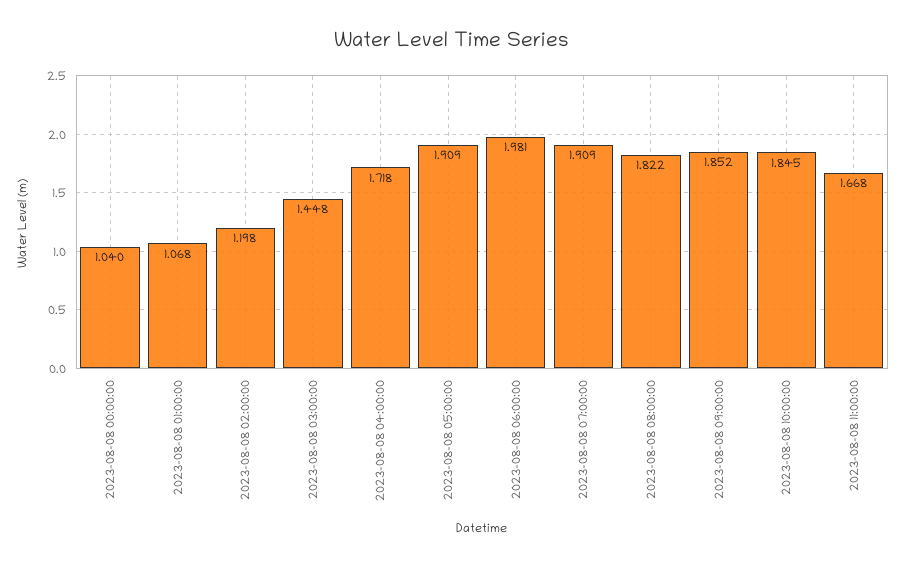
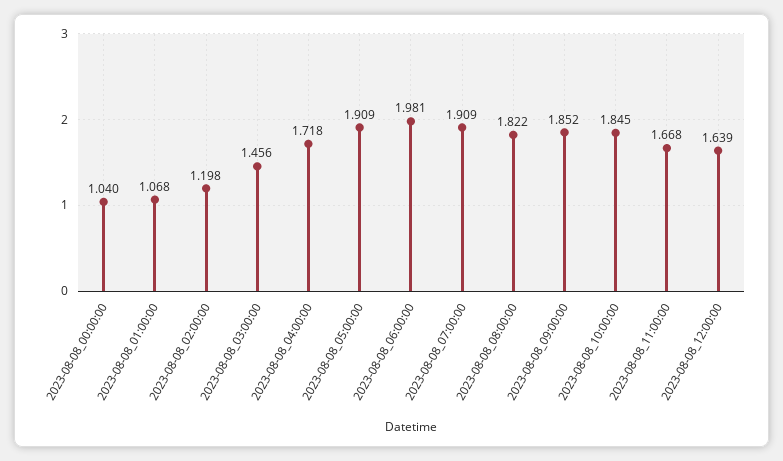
2023-08-08 03:00:00: 1.448 -> 1.456
2023-08-08_12:00:00: none -> 1.639

